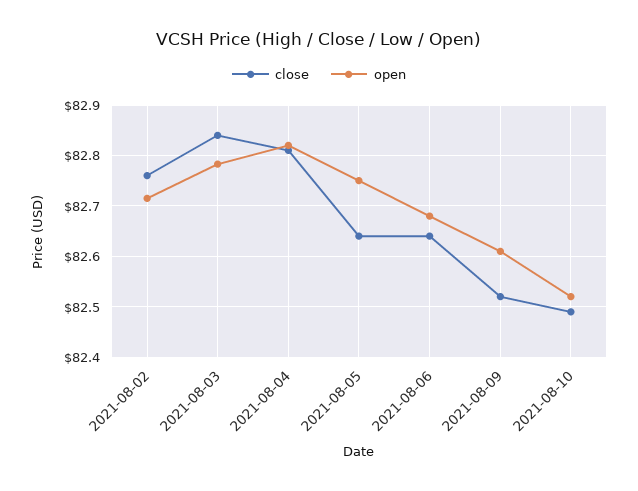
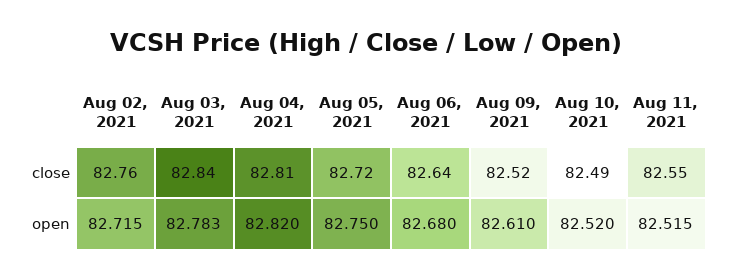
close, 2021-08-05: 82.64 -> 82.72
close, Aug 11, 2021: none -> 82.55
open, Aug 11, 2021: none -> 82.515

